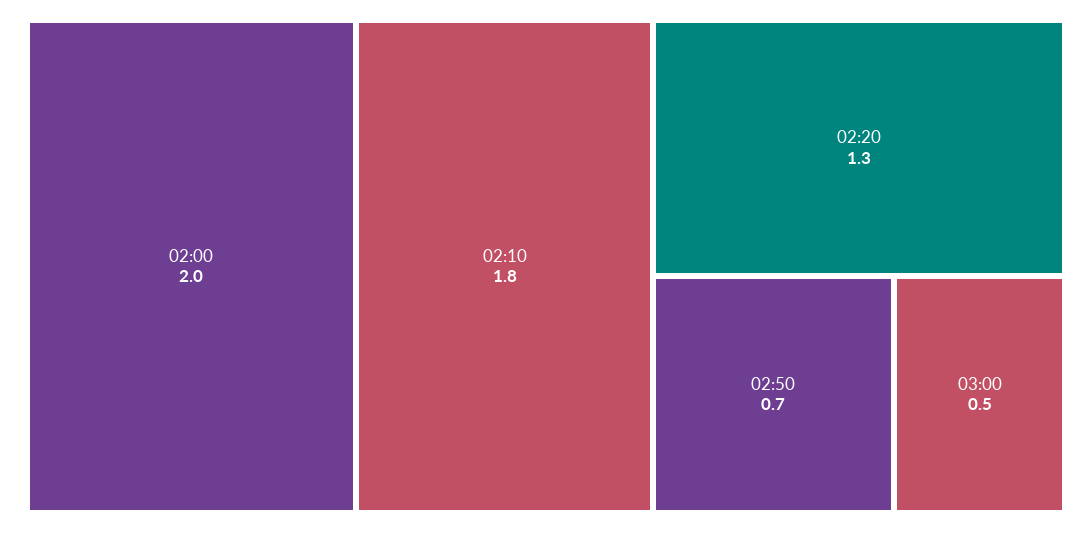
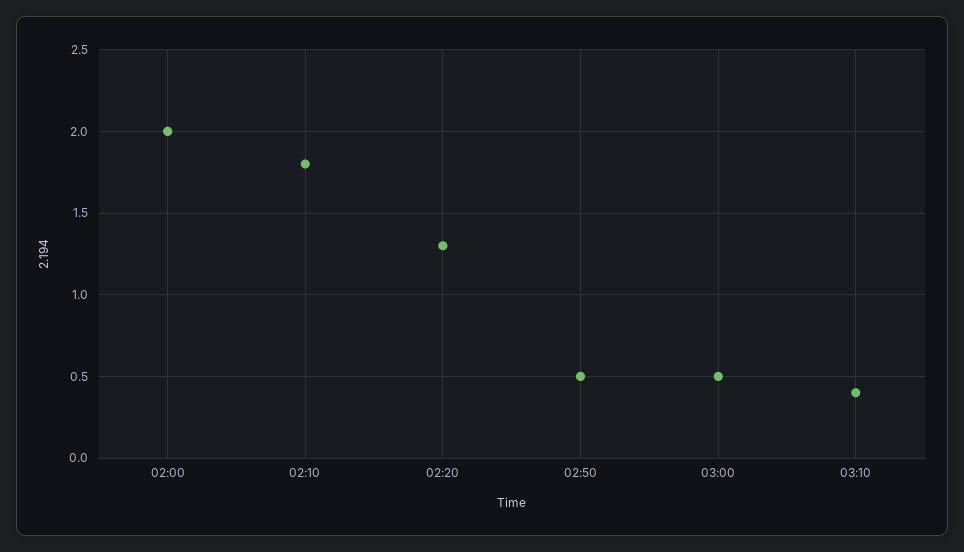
02:50: 0.7 -> 0.5
03:10: none -> 0.4

